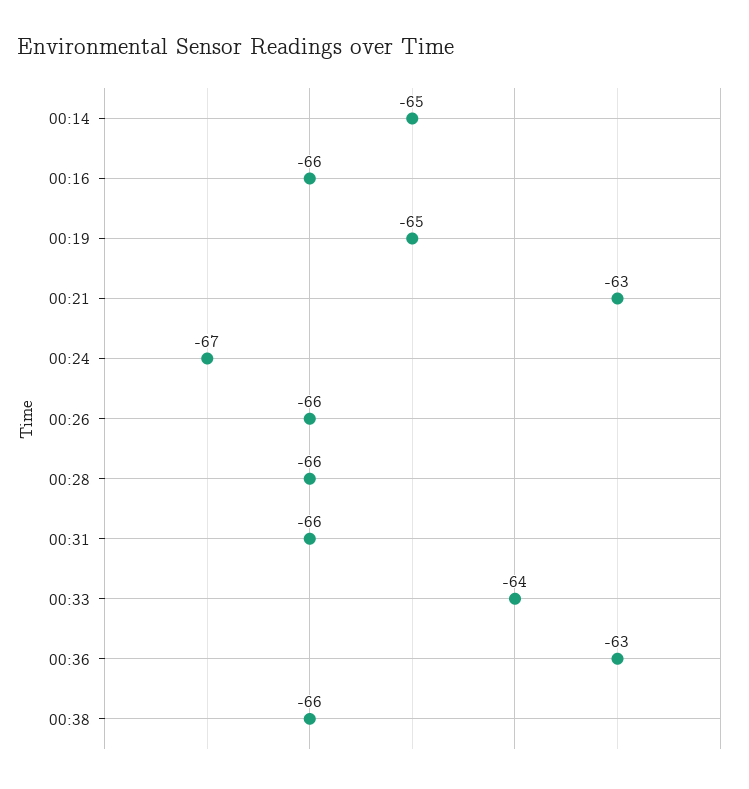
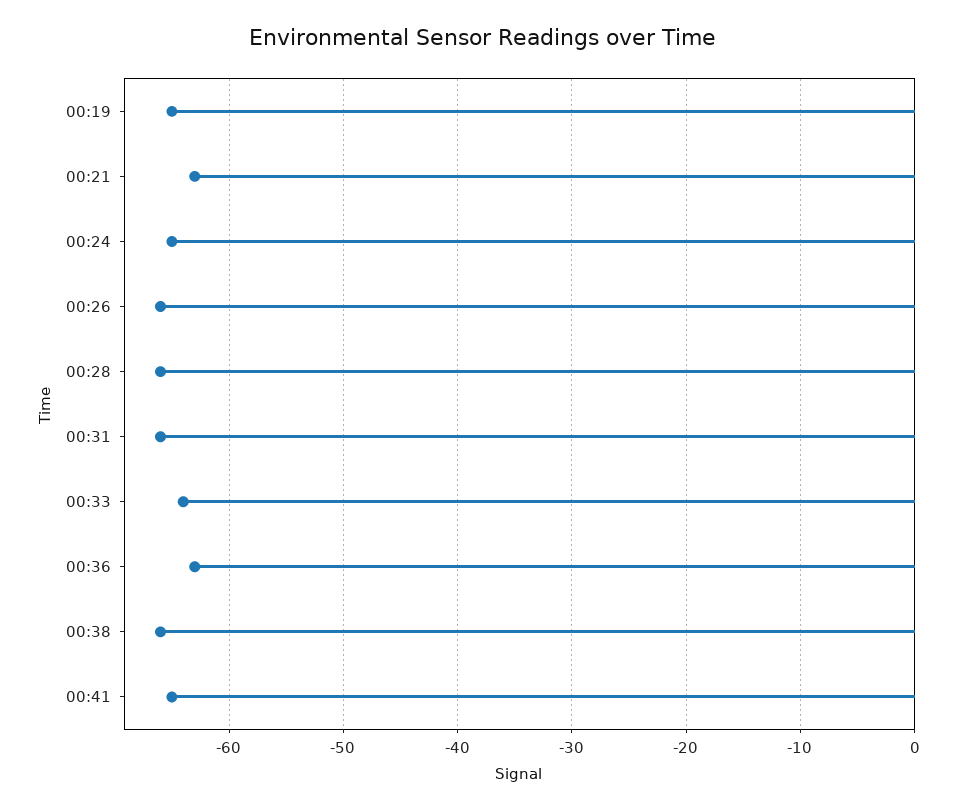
00:14: -65 -> none
00:16: -66 -> none
00:24: -67 -> -65
00:41: none -> -65

